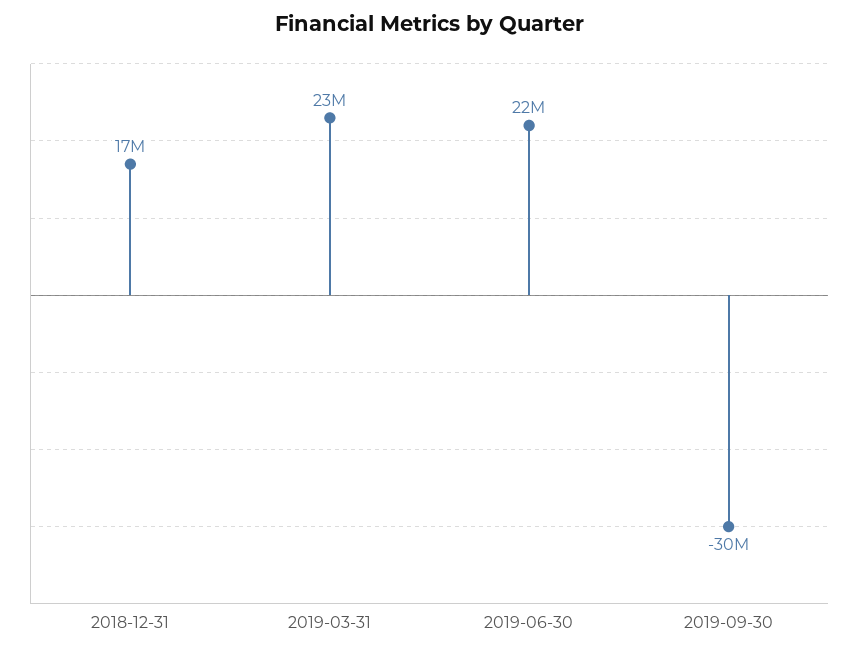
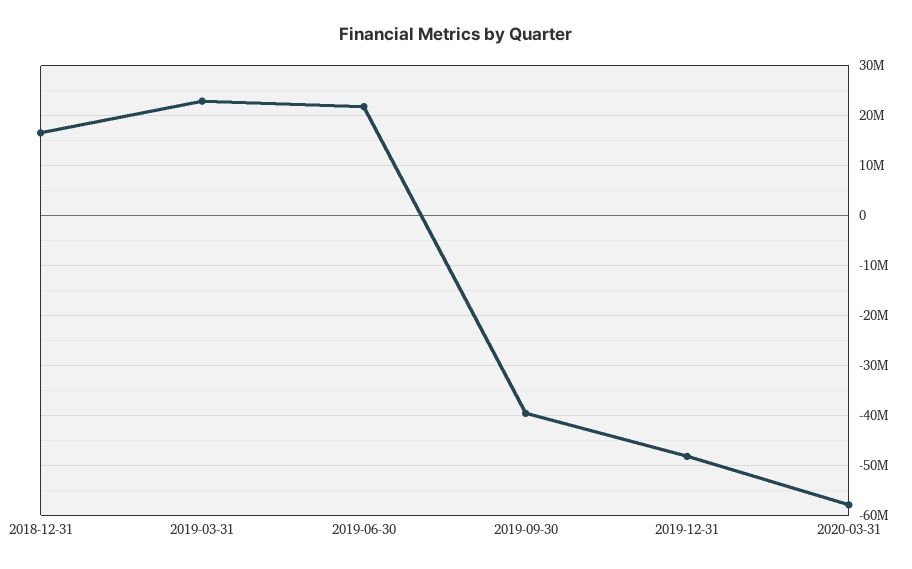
2019-09-30: -30000000 -> -40000000
2019-12-31: none -> -48000000
2020-03-31: none -> -58000000

